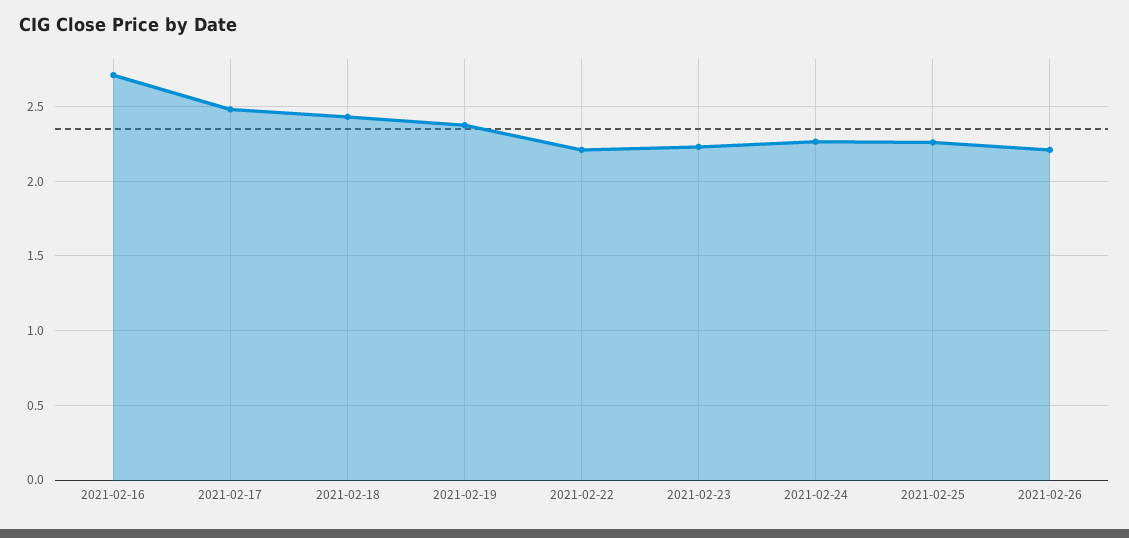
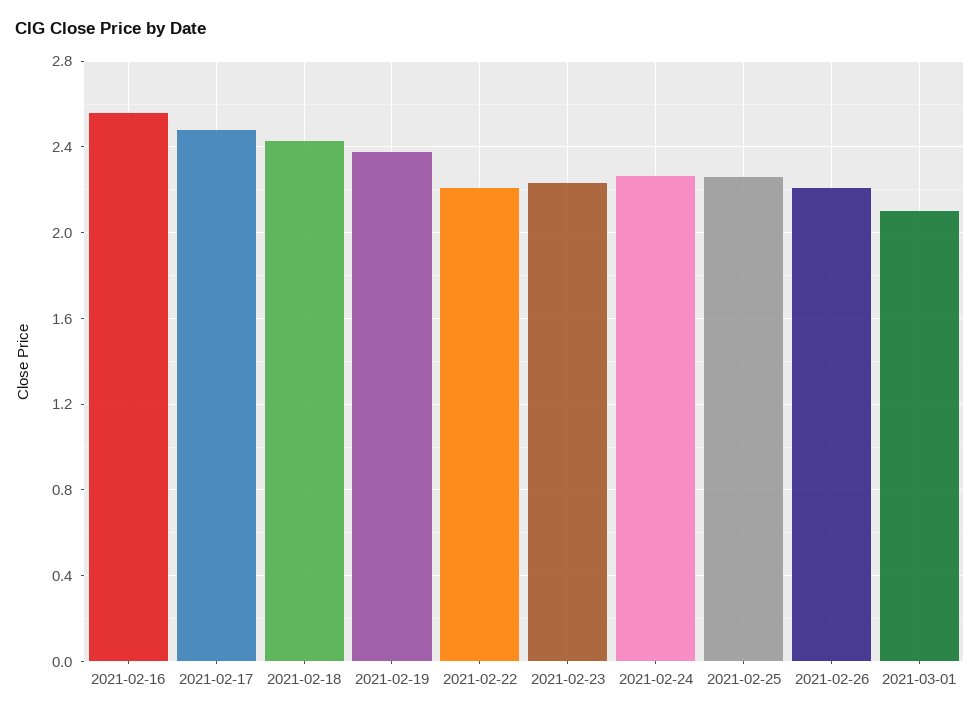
2021-02-16: 2.7 -> 2.55
2021-03-01: none -> 2.1

